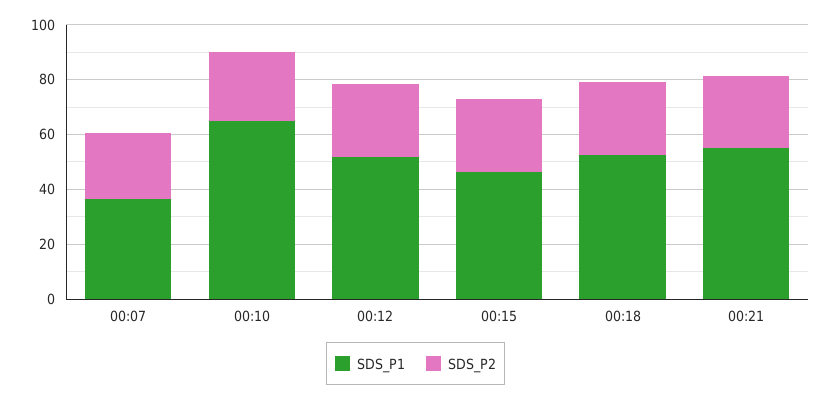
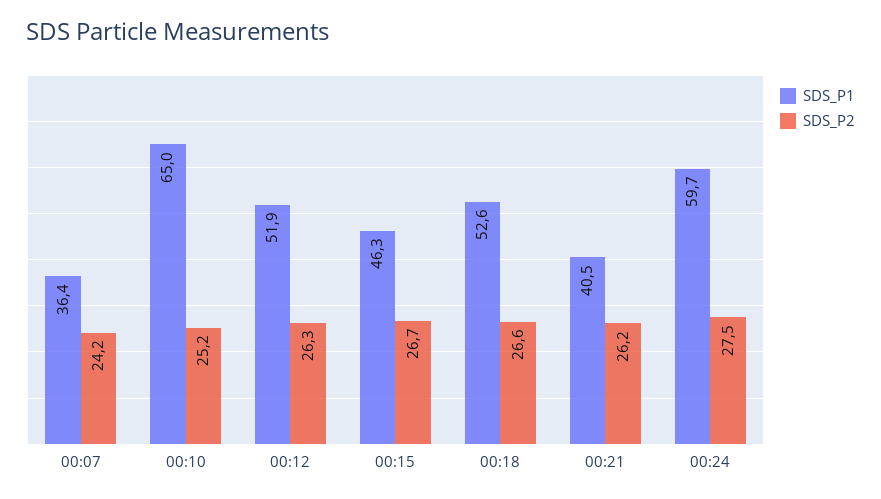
SDS_P1, 00:21: 55 -> 40.5
SDS_P1, 00:24: none -> 59.7
SDS_P2, 00:24: none -> 27.5

